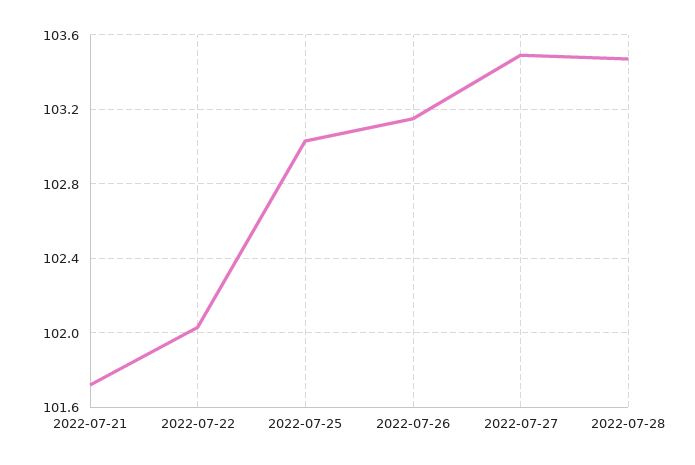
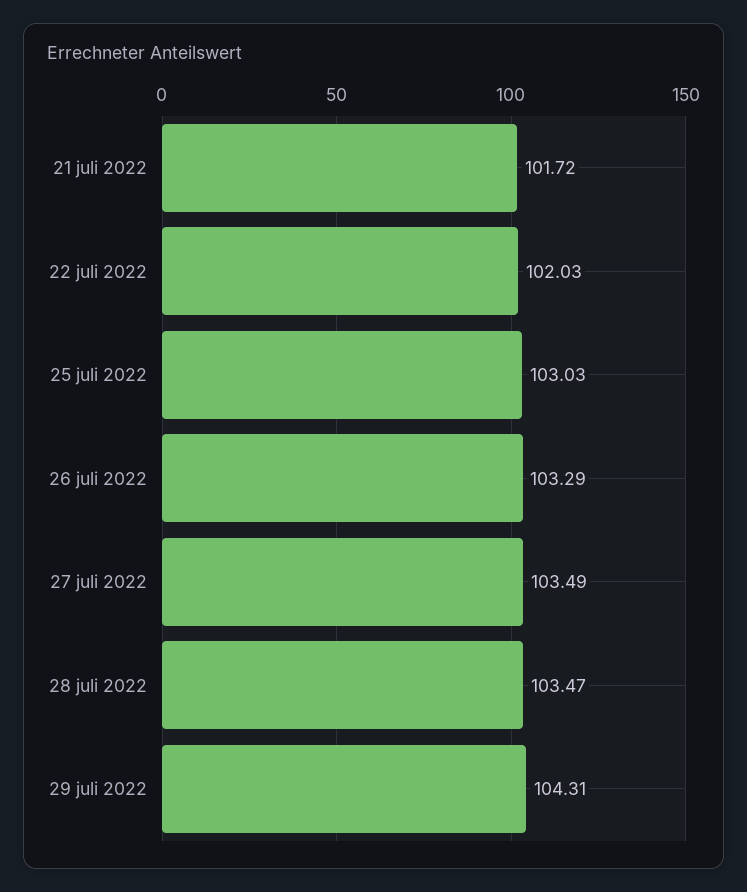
2022-07-26: 103.15 -> 103.29
29 juli 2022: none -> 104.31

